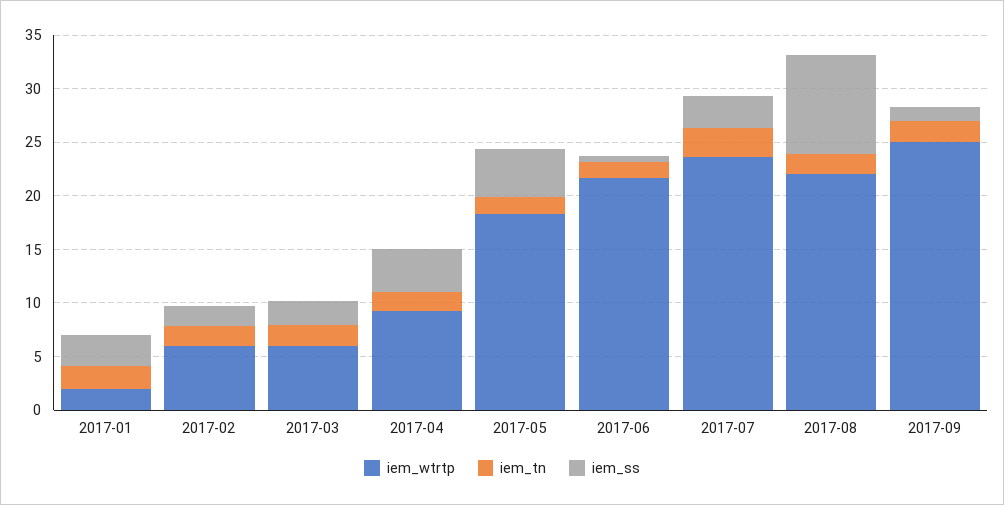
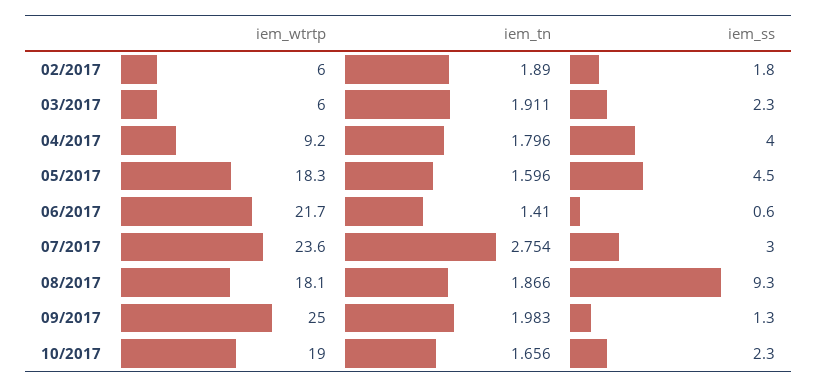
iem_wtrtp, 2017-01: 2 -> none
iem_tn, 2017-01: 2 -> none
iem_ss, 2017-01: 3 -> none
iem_wtrtp, 2017-08: 22 -> 18.1
iem_wtrtp, 10/2017: none -> 19
iem_tn, 10/2017: none -> 1.656
iem_ss, 10/2017: none -> 2.3

